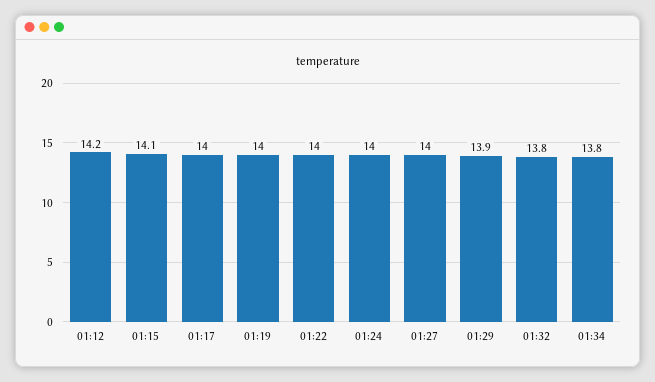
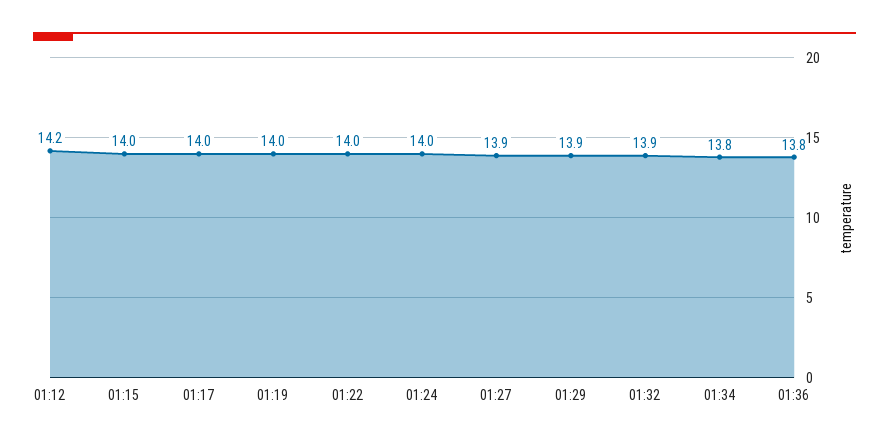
01:15: 14.1 -> 14
01:27: 14 -> 13.9
01:32: 13.8 -> 13.9
01:36: none -> 13.8

